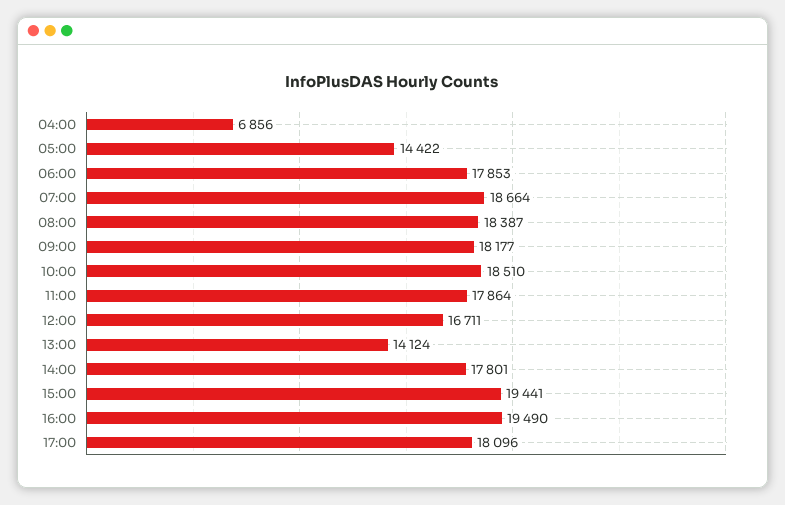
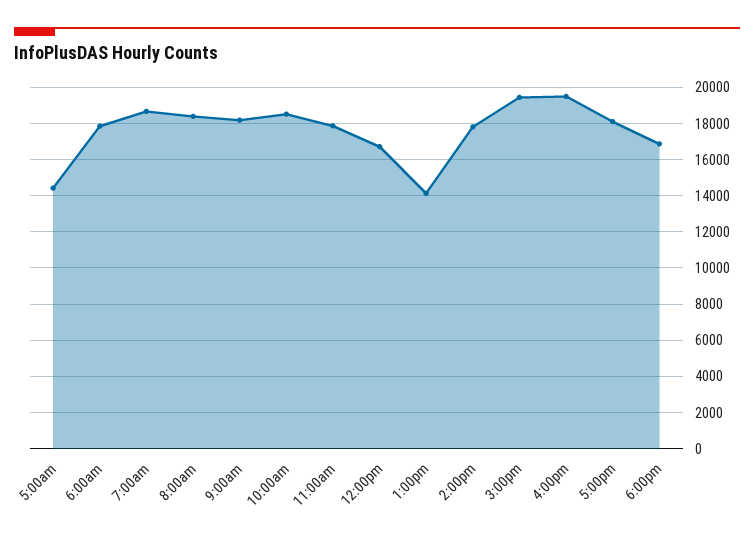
04:00: 6856 -> none
6:00pm: none -> 17000

